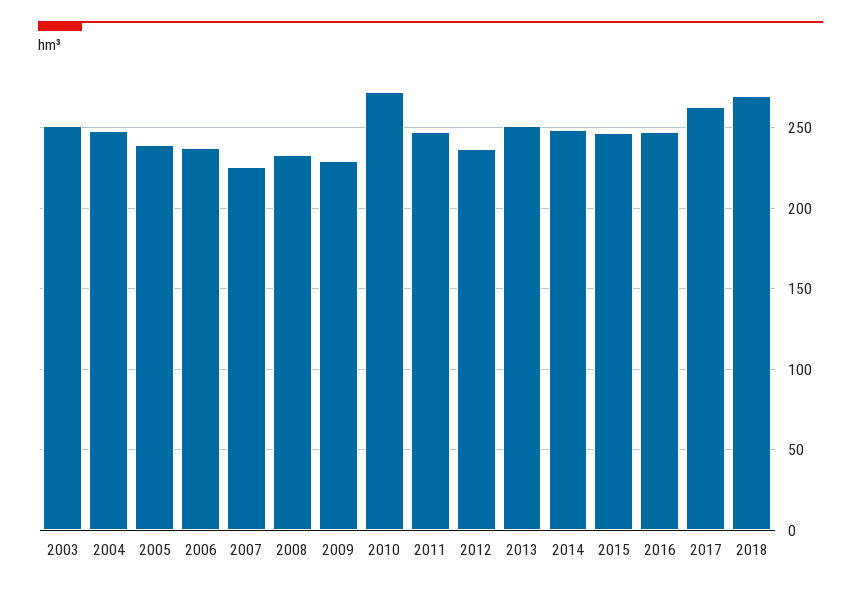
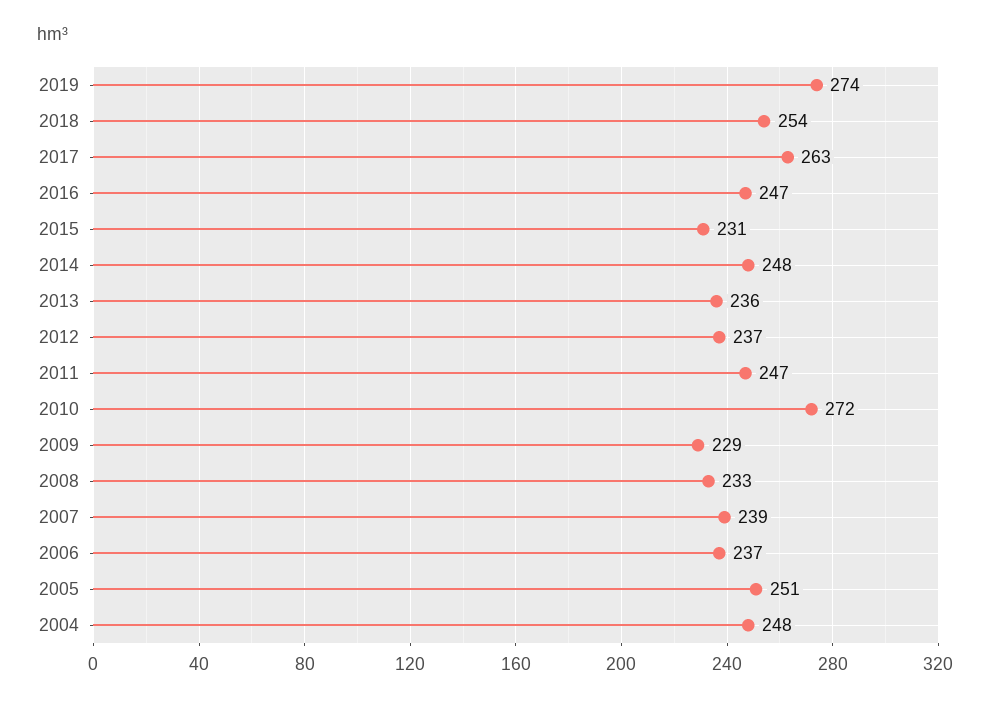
2003: 250 -> none
2005: 240 -> 251
2007: 225 -> 239
2013: 250 -> 236
2015: 245 -> 231
2018: 270 -> 254
2019: none -> 274

